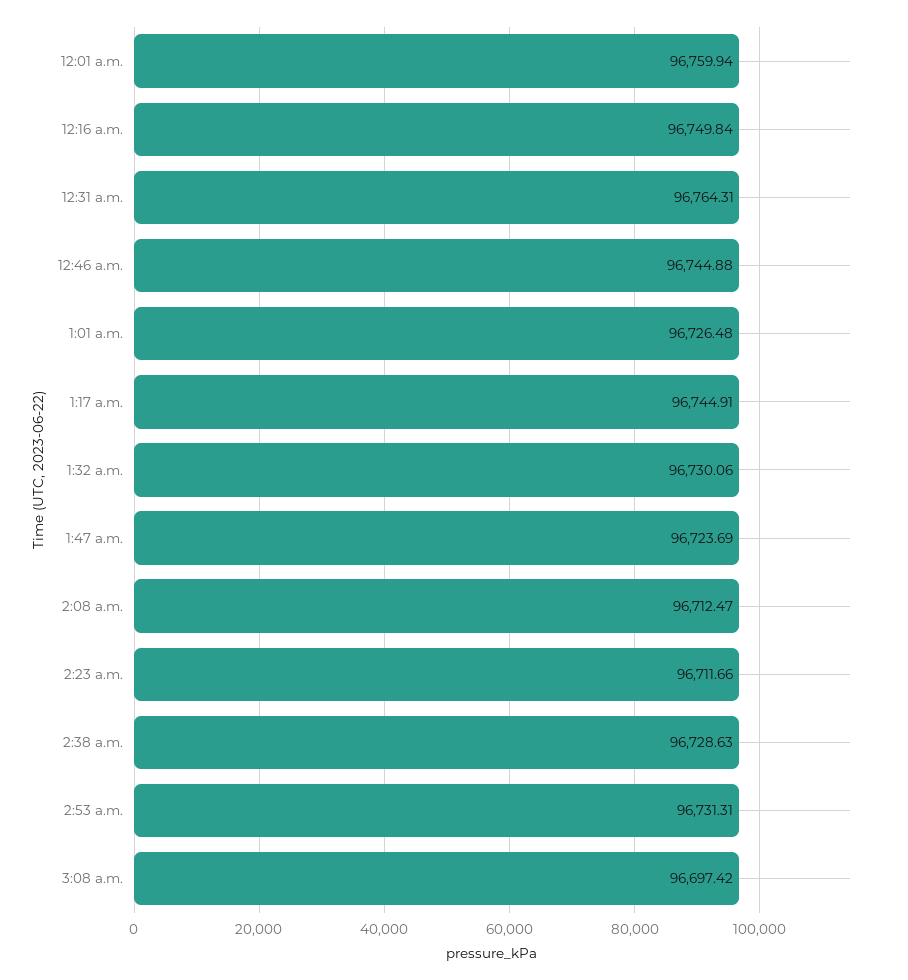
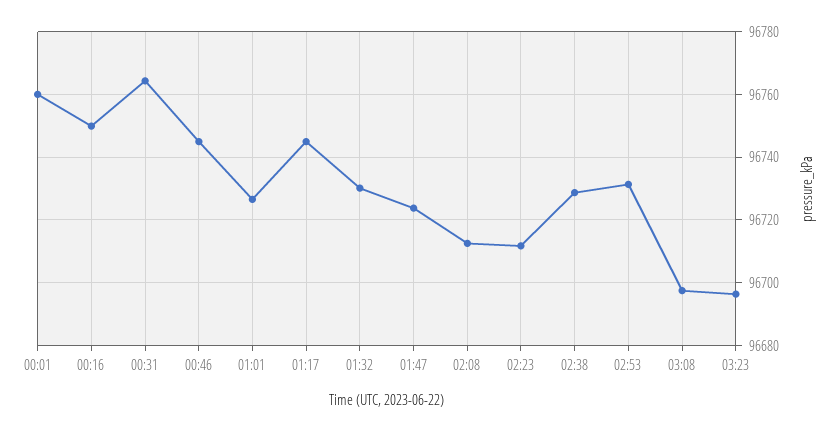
03:23: none -> 96696

